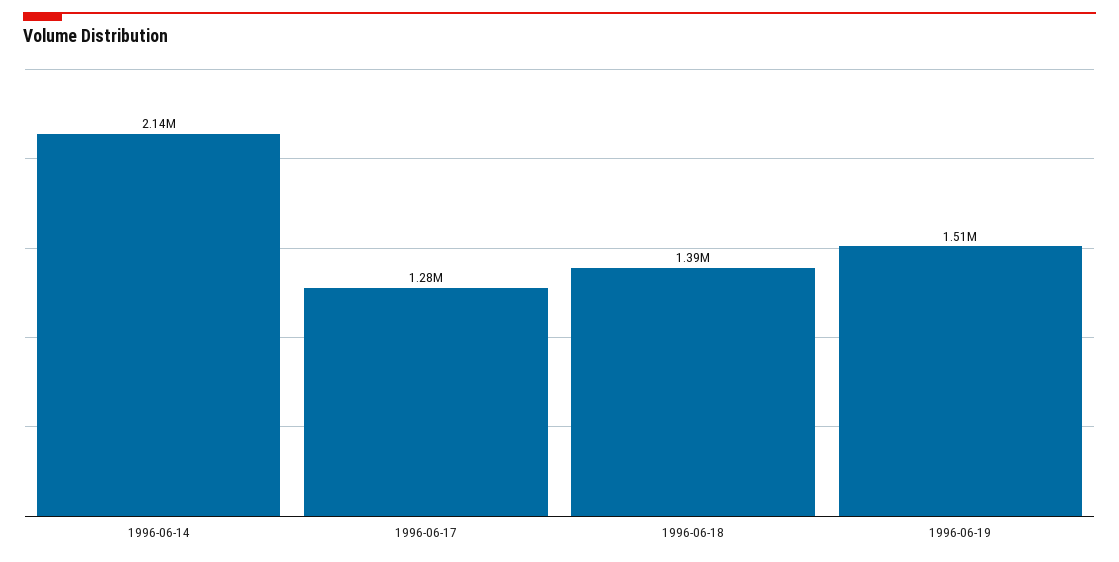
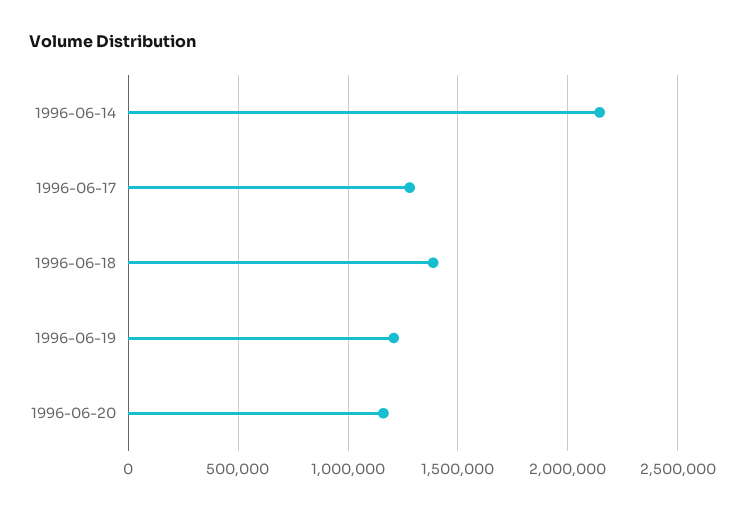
1996-06-19: 1510000 -> 1200000
1996-06-20: none -> 1150000

